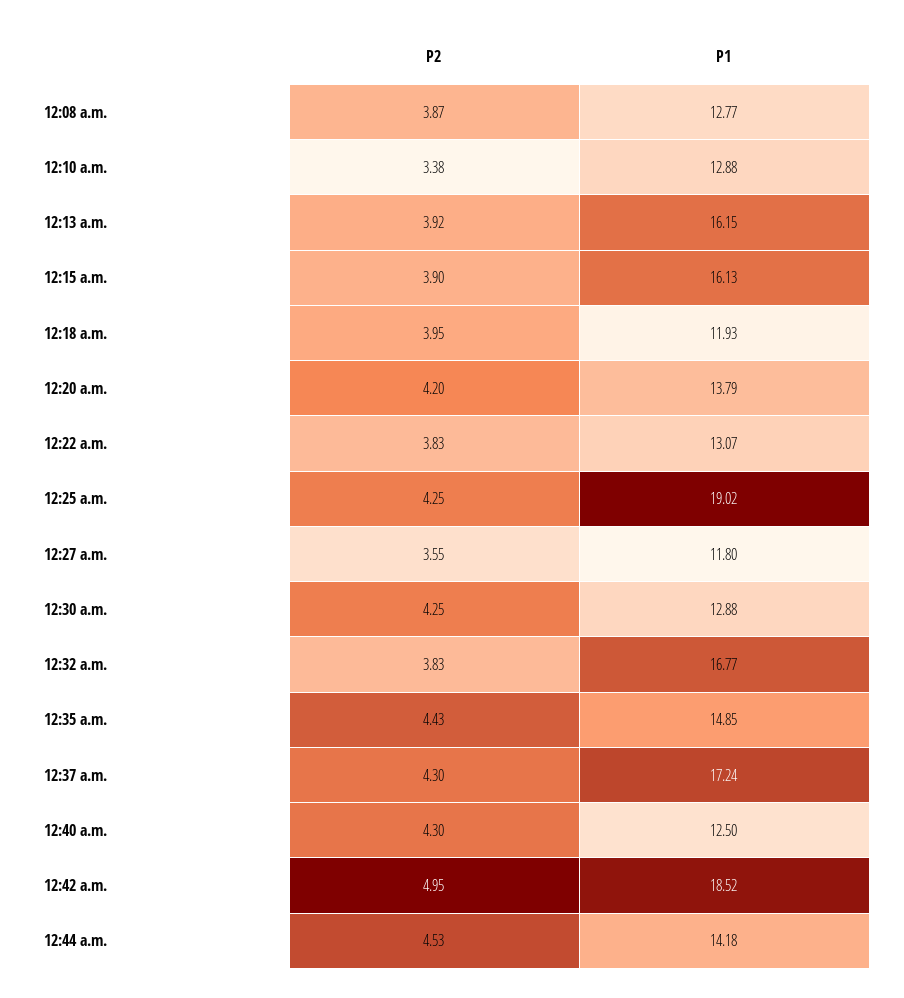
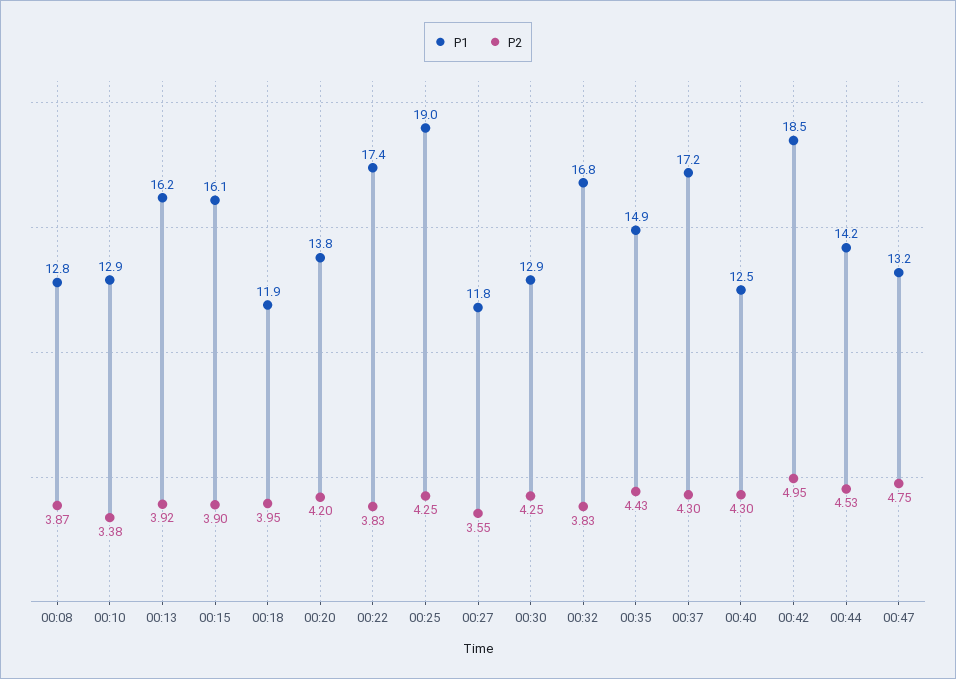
P1, 12:22 a.m.: 13.07 -> 17.4
P1, 00:47: none -> 13.2
P2, 00:47: none -> 4.75

